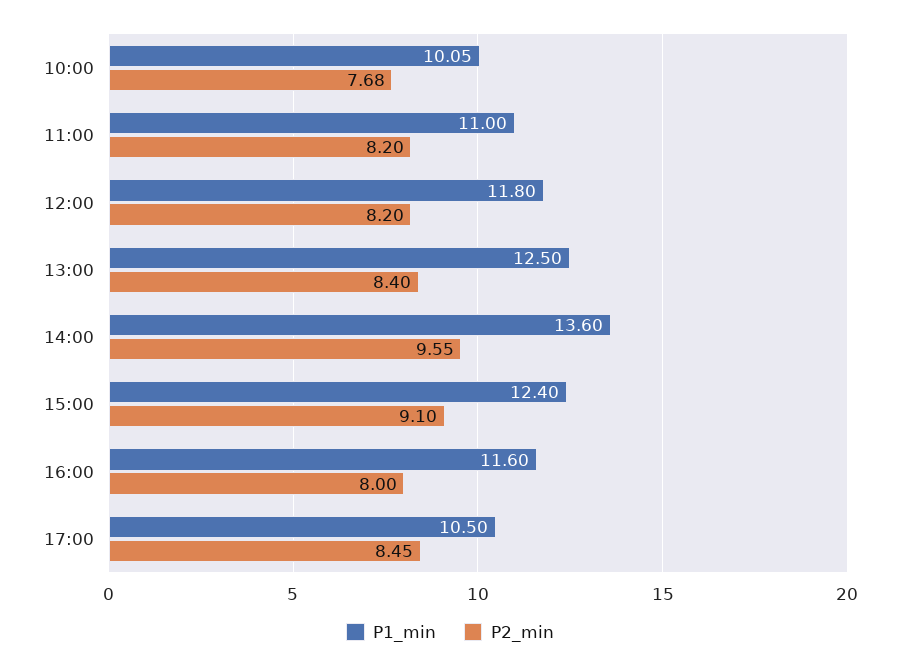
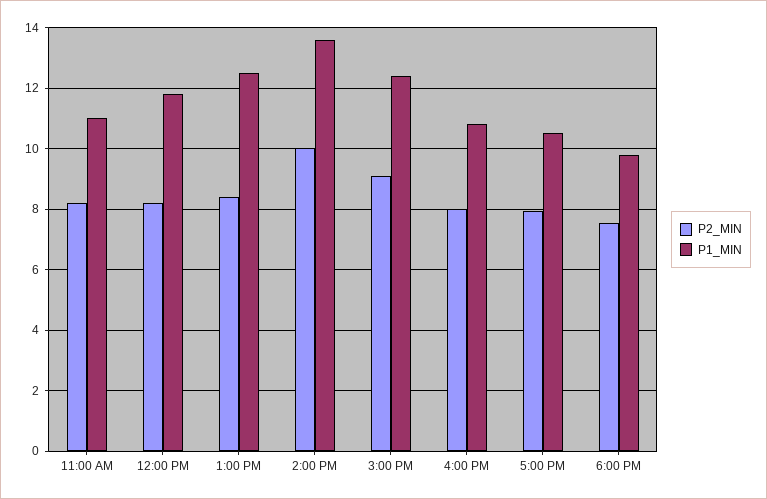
P1_min, 10:00: 10.05 -> none
P2_min, 10:00: 7.68 -> none
P2_min, 14:00: 9.55 -> 10
P1_min, 16:00: 11.6 -> 10.8
P2_min, 17:00: 8.45 -> 8
P2_min, 6:00 PM: none -> 7.6
P1_min, 6:00 PM: none -> 9.8

